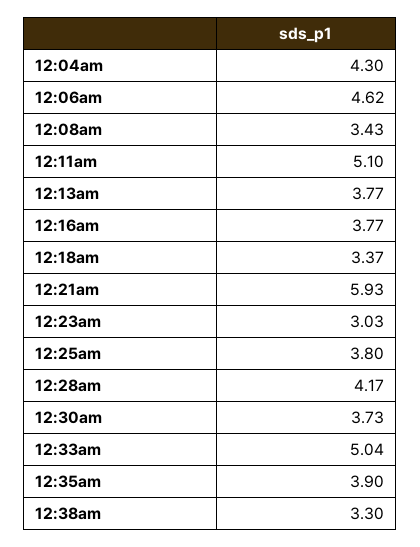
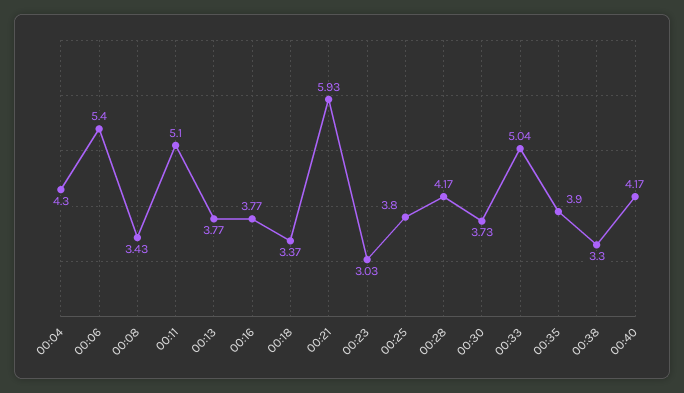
12:06am: 4.62 -> 5.4
00:40: none -> 4.17

